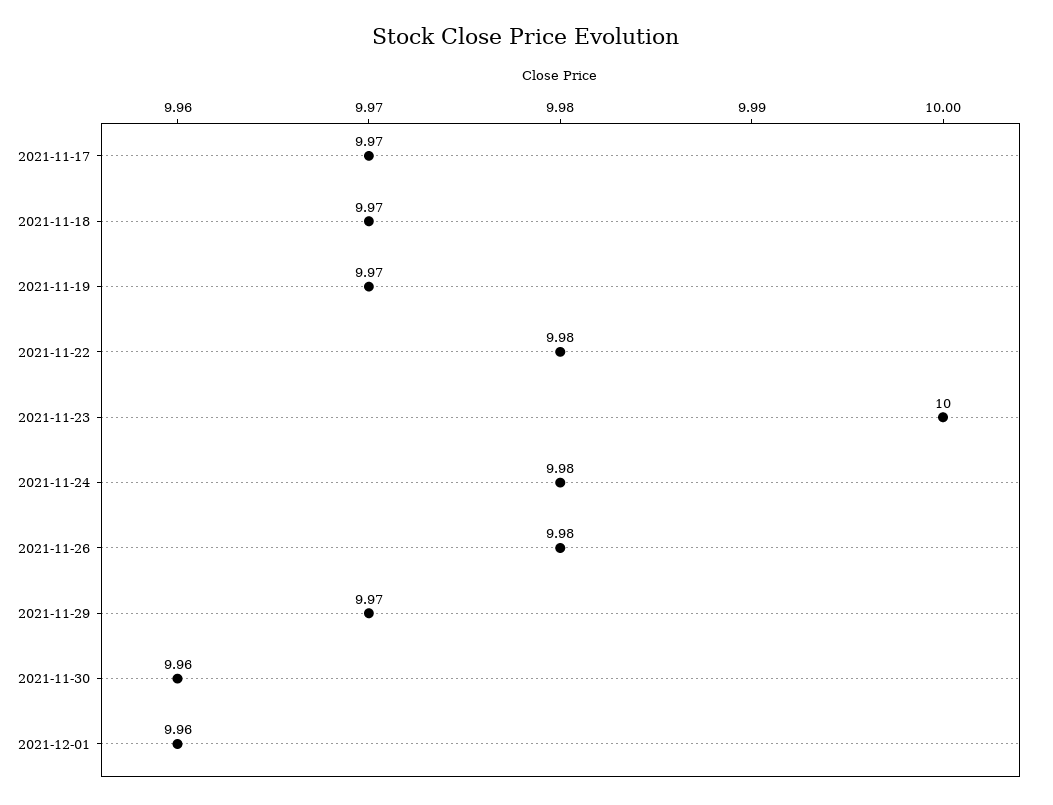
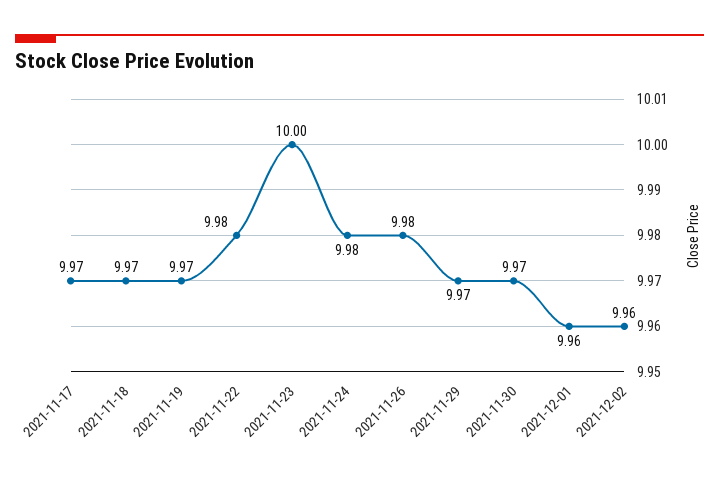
2021-11-30: 9.96 -> 9.97
2021-12-02: none -> 9.96

